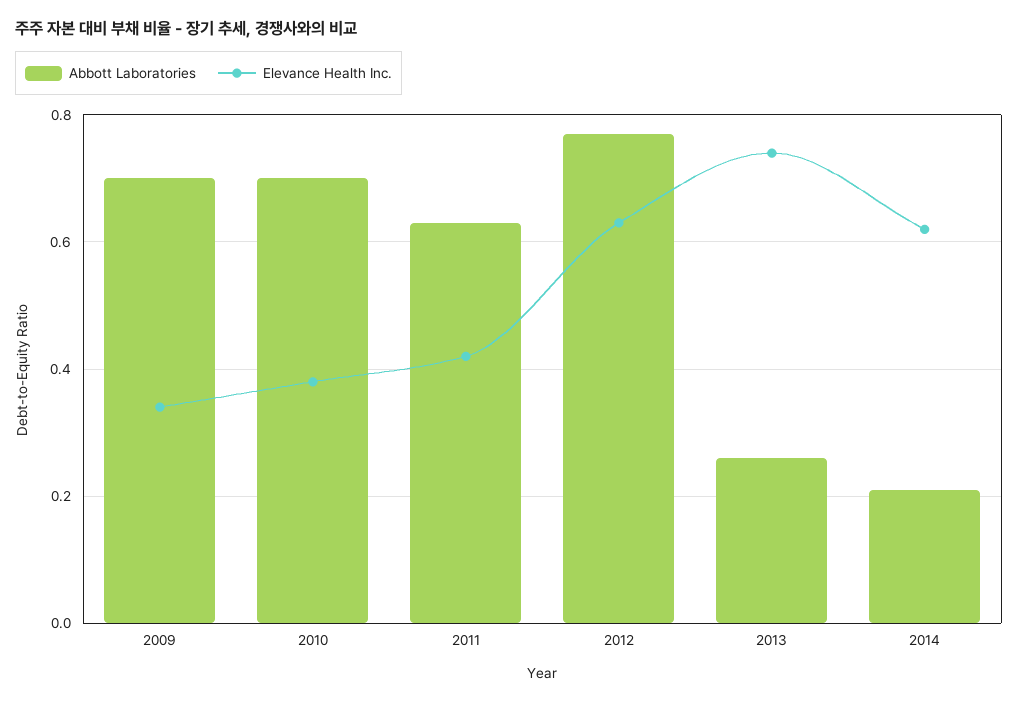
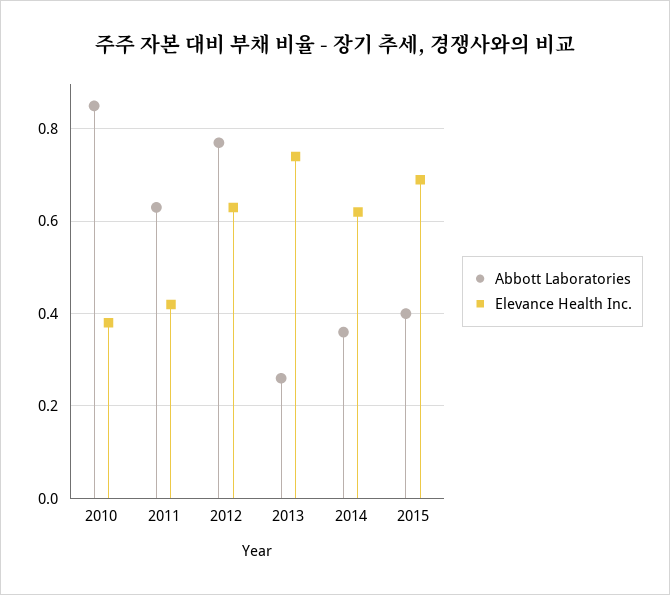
Abbott Laboratories, 2009: 0.7 -> none
Elevance Health Inc., 2009: 0.35 -> none
Abbott Laboratories, 2010: 0.7 -> 0.85
Abbott Laboratories, 2014: 0.2 -> 0.35
Abbott Laboratories, 2015: none -> 0.4
Elevance Health Inc., 2015: none -> 0.7

